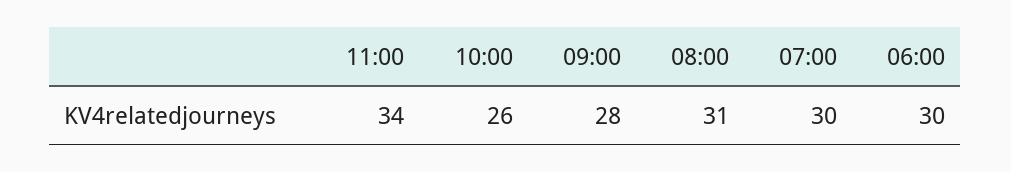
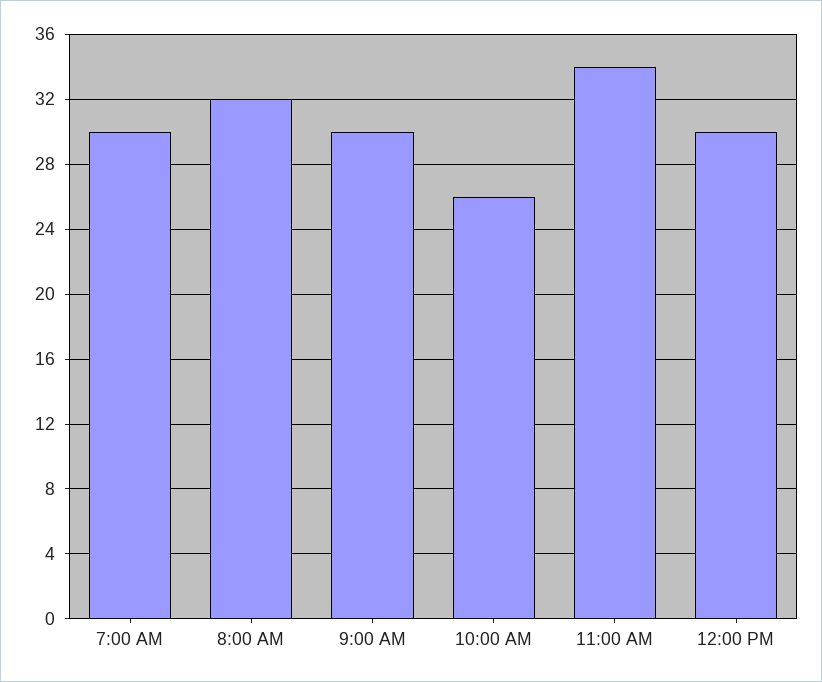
09:00: 28 -> 30
08:00: 31 -> 32
06:00: 30 -> none
12:00 PM: none -> 30

